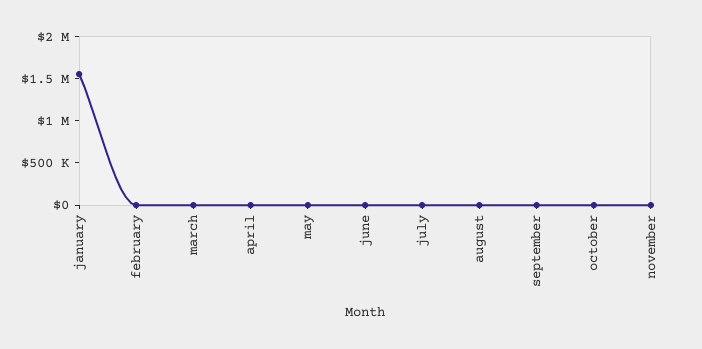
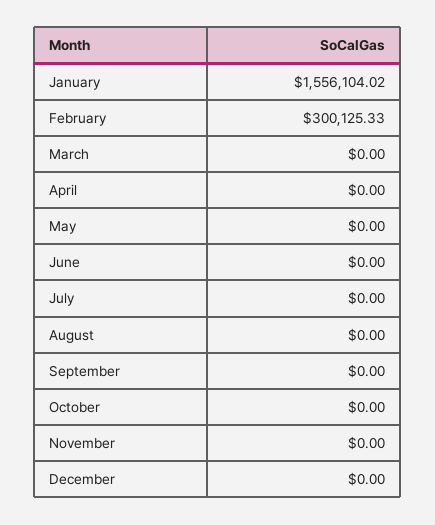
february: 0 -> 300125.33
December: none -> 0

